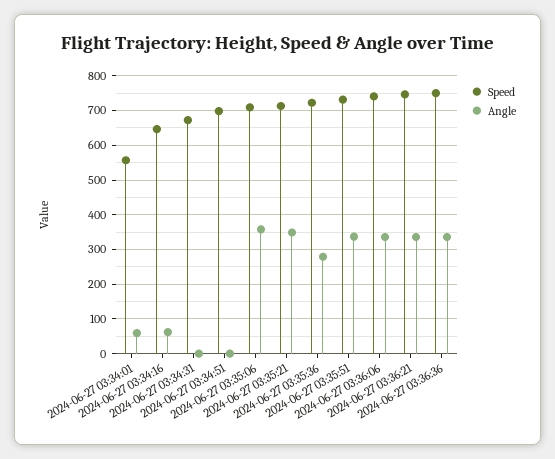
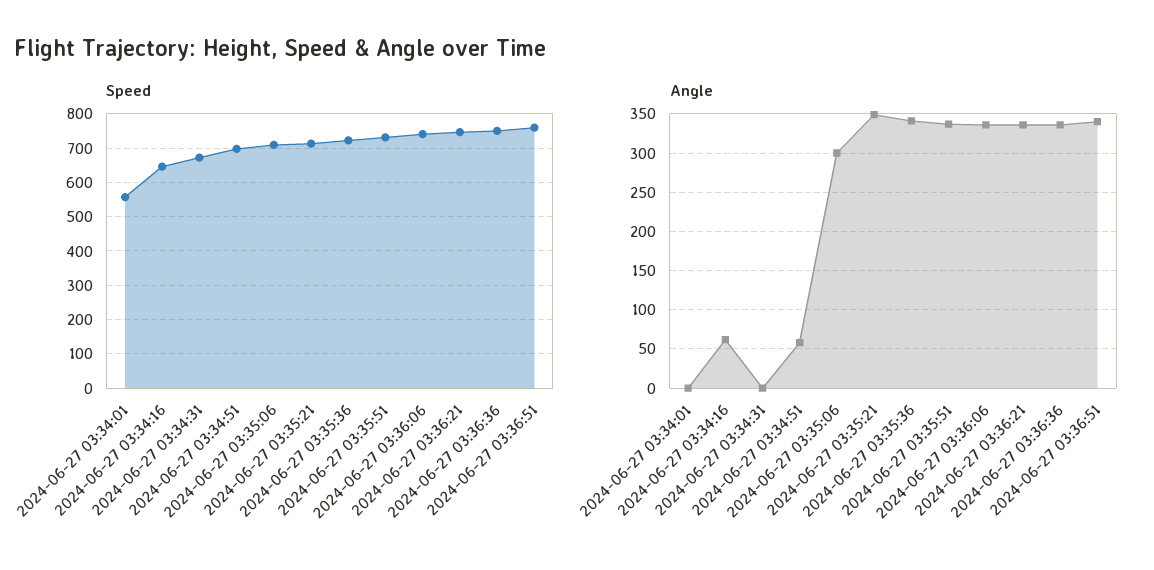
Angle, 2024-06-27 03:34:01: 60 -> 0
Angle, 2024-06-27 03:34:51: 0 -> 60
Angle, 2024-06-27 03:35:06: 360 -> 300
Angle, 2024-06-27 03:35:36: 280 -> 340
Speed, 2024-06-27 03:36:51: none -> 760
Angle, 2024-06-27 03:36:51: none -> 340

